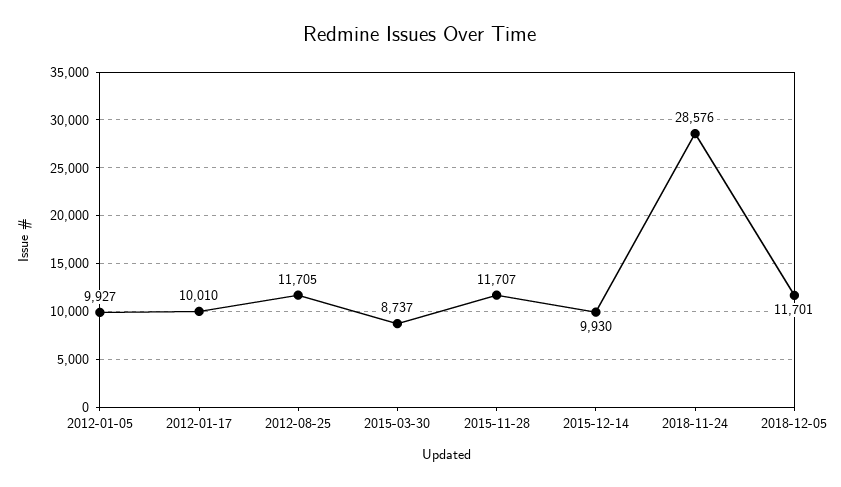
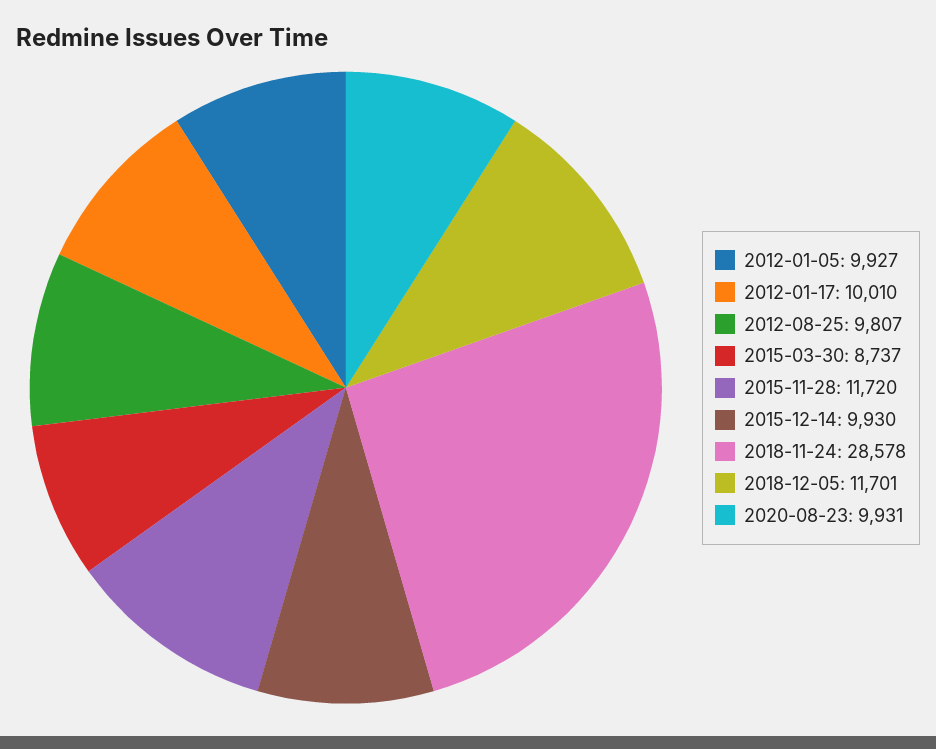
2012-08-25: 11705 -> 9807
2015-11-28: 11707 -> 11720
2018-11-24: 28576 -> 28578
2020-08-23: none -> 9931

